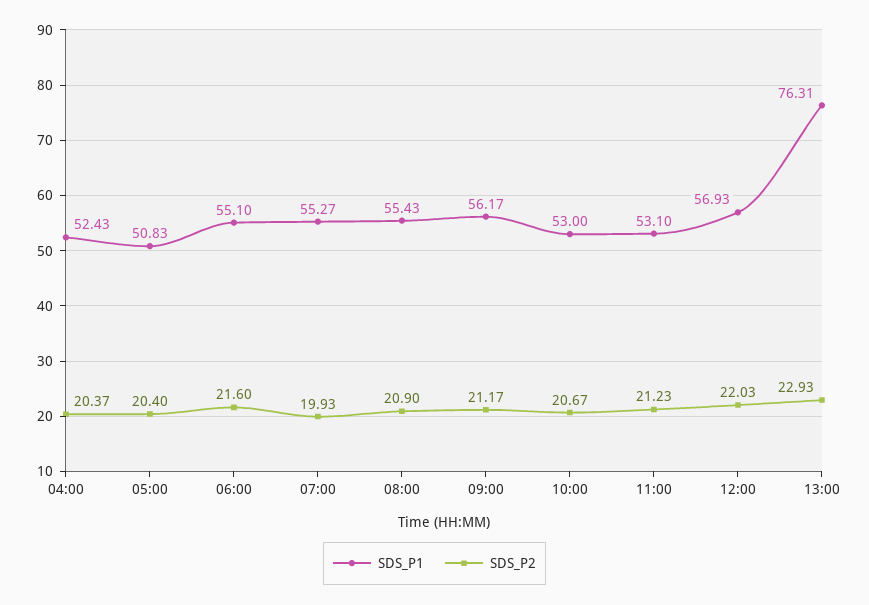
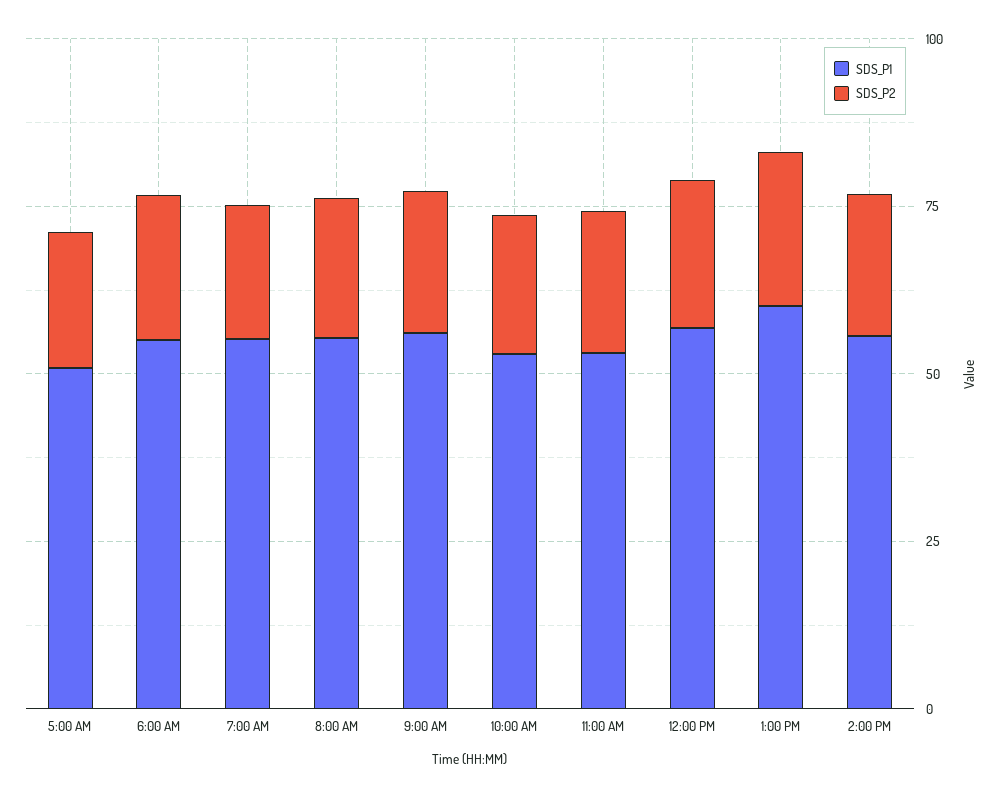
SDS_P1, 04:00: 52.43 -> none
SDS_P2, 04:00: 20.37 -> none
SDS_P1, 13:00: 76.31 -> 60
SDS_P1, 2:00 PM: none -> 55
SDS_P2, 2:00 PM: none -> 20

